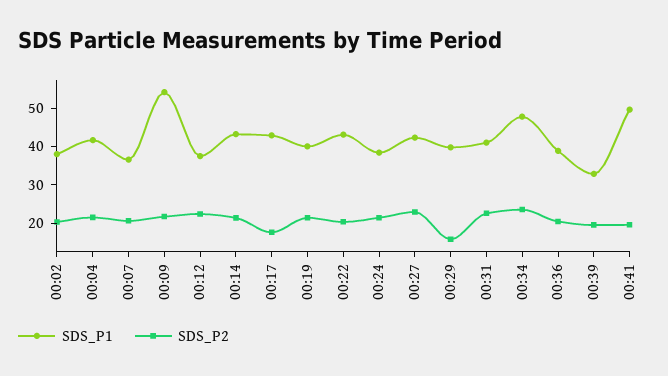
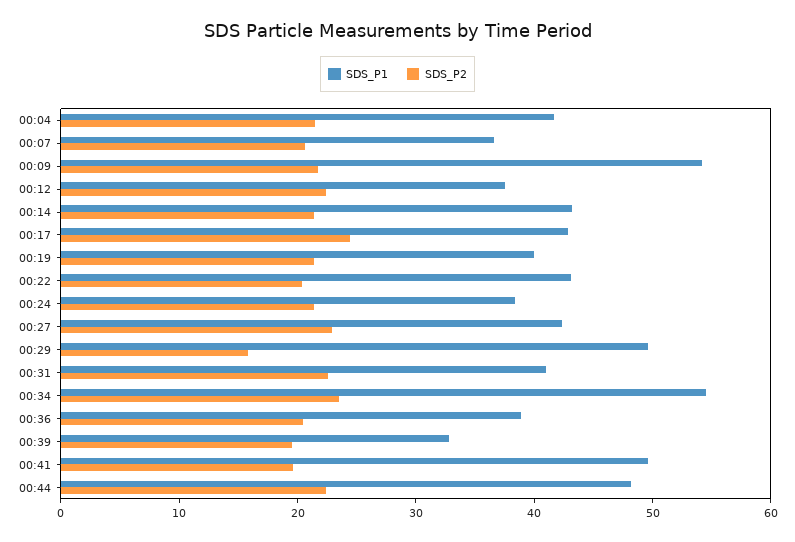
SDS_P1, 00:02: 37.5 -> none
SDS_P2, 00:02: 20 -> none
SDS_P2, 00:17: 17.5 -> 24
SDS_P1, 00:29: 40 -> 50
SDS_P1, 00:34: 47.5 -> 54
SDS_P1, 00:44: none -> 48
SDS_P2, 00:44: none -> 22

